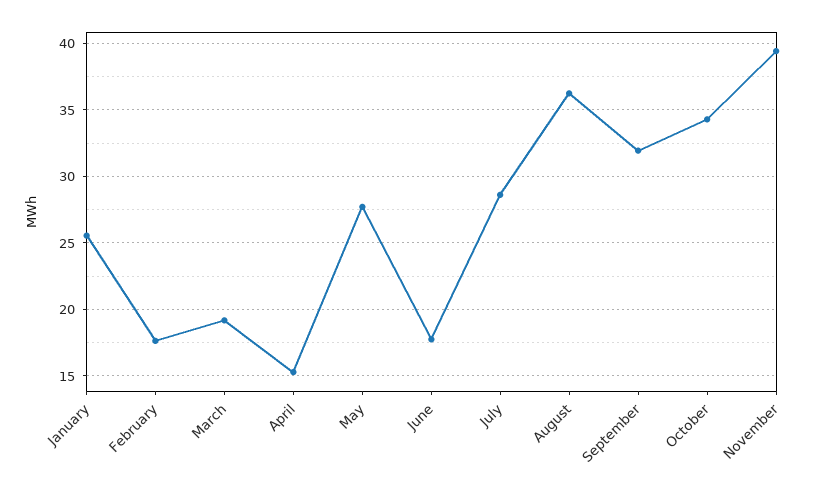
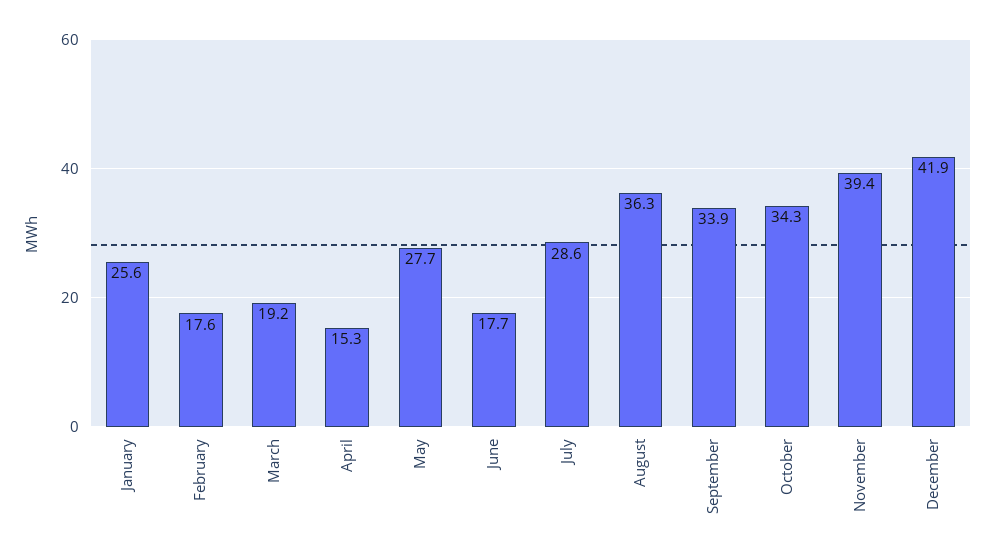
September: 32 -> 33.9
December: none -> 41.9

